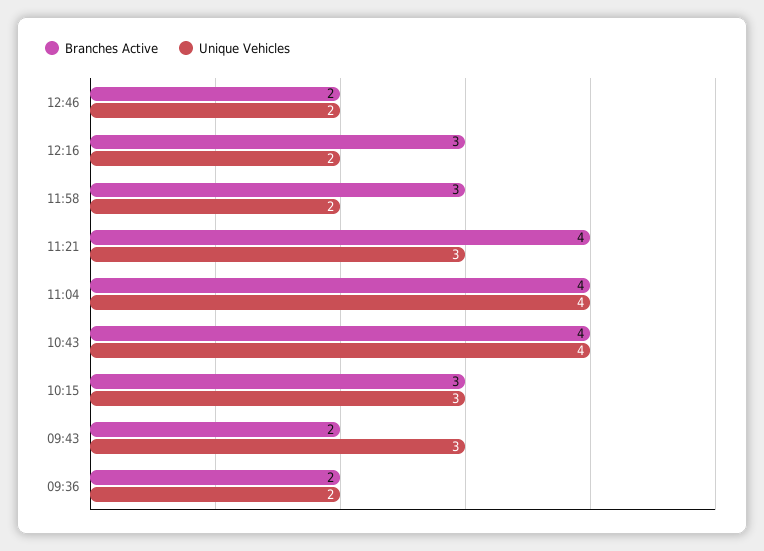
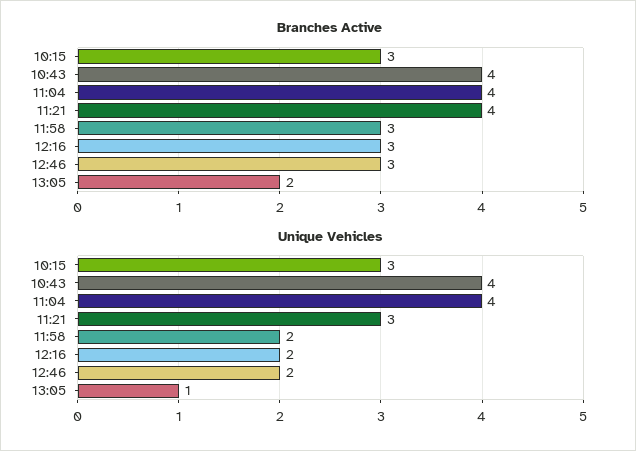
Branches Active, 12:46: 2 -> 3
Branches Active, 09:43: 2 -> none
Unique Vehicles, 09:43: 3 -> none
Branches Active, 09:36: 2 -> none
Unique Vehicles, 09:36: 2 -> none
Branches Active, 13:05: none -> 2
Unique Vehicles, 13:05: none -> 1

